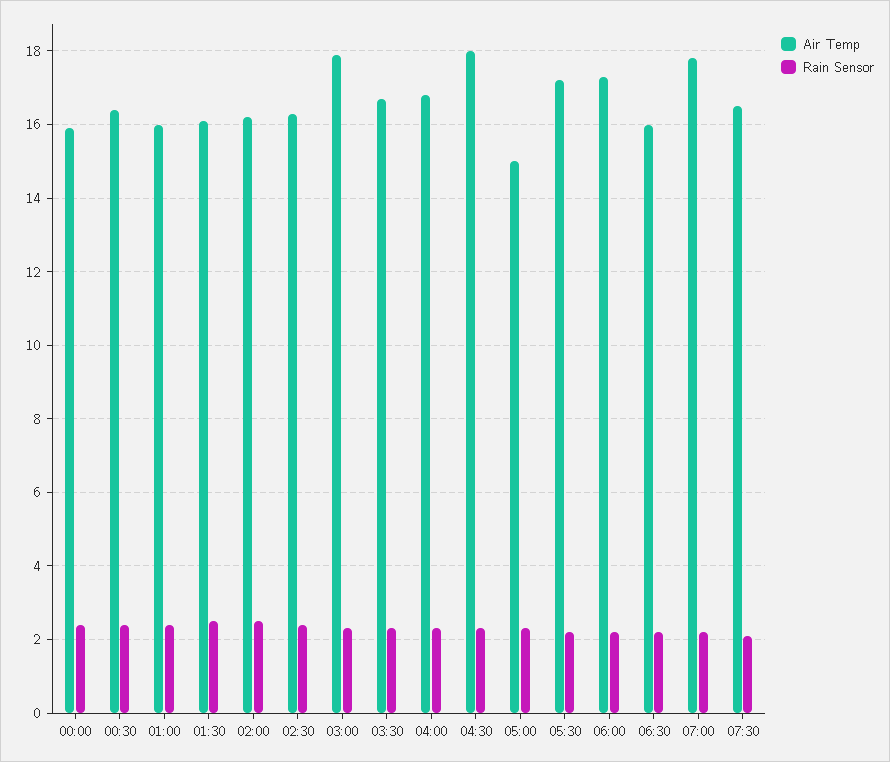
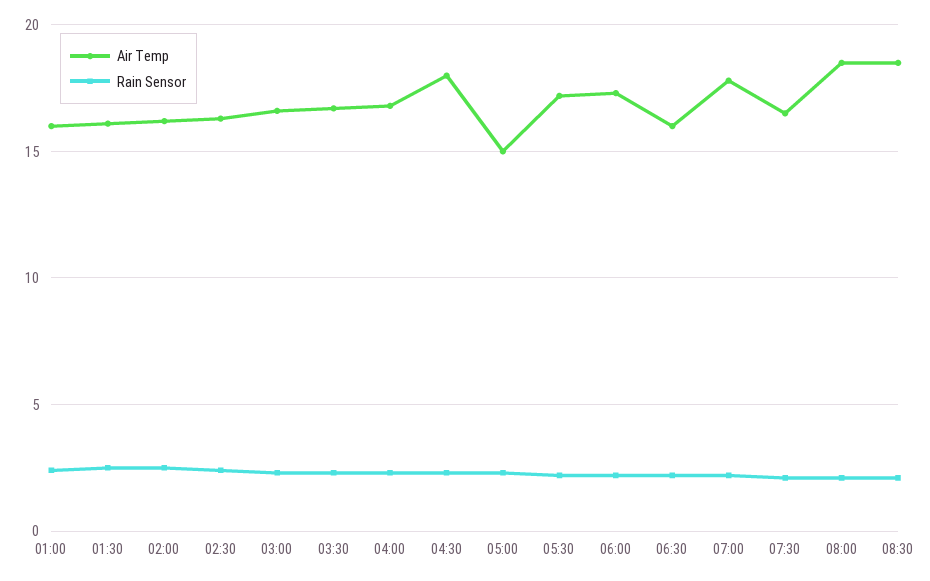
Air Temp, 00:00: 16 -> none
Rain Sensor, 00:00: 2.5 -> none
Air Temp, 00:30: 16.5 -> none
Rain Sensor, 00:30: 2.5 -> none
Air Temp, 03:00: 18 -> 16.5
Air Temp, 08:00: none -> 18.5
Rain Sensor, 08:00: none -> 2
Air Temp, 08:30: none -> 18.5
Rain Sensor, 08:30: none -> 2

